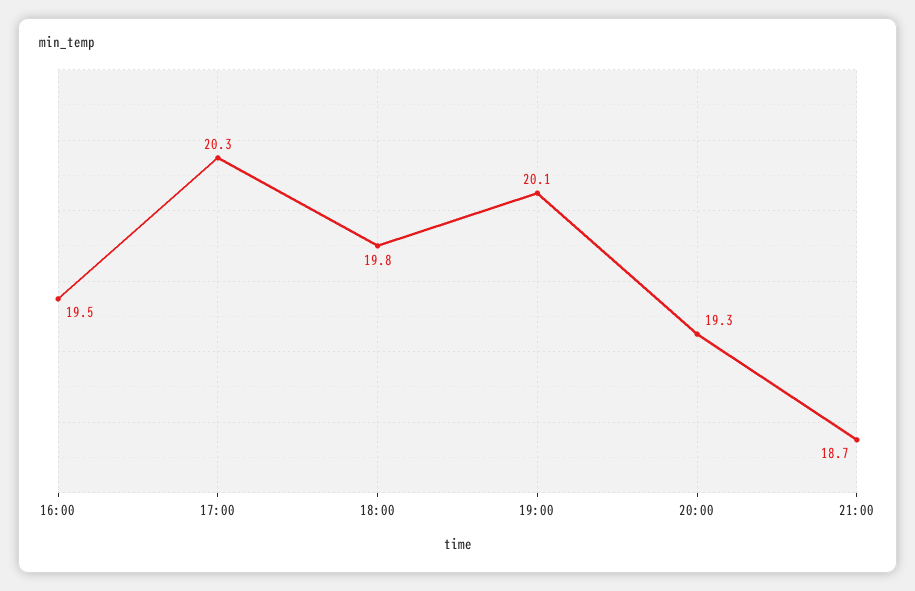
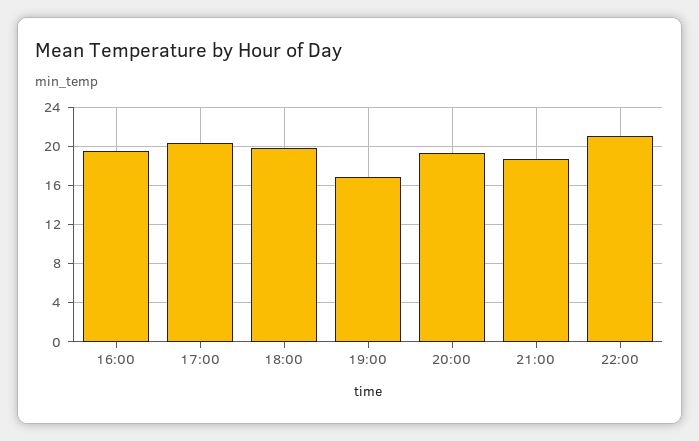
19:00: 20.1 -> 17
22:00: none -> 21

